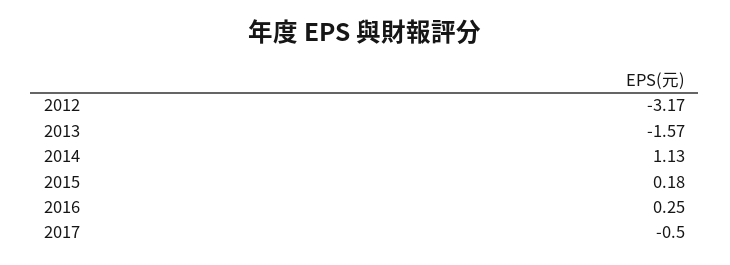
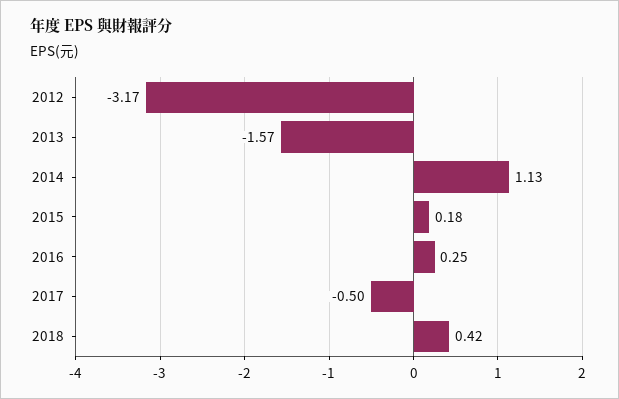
2018: none -> 0.42

